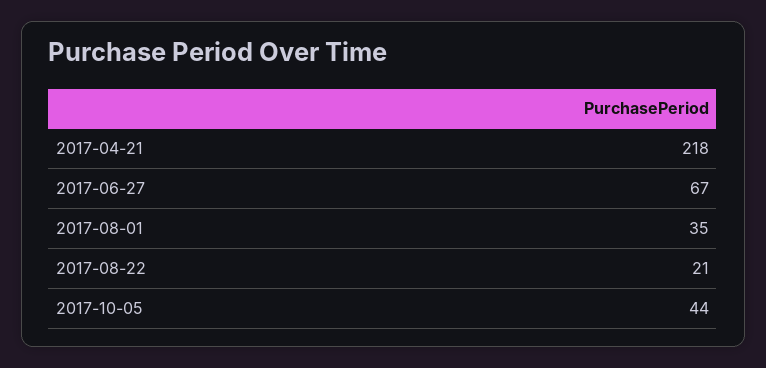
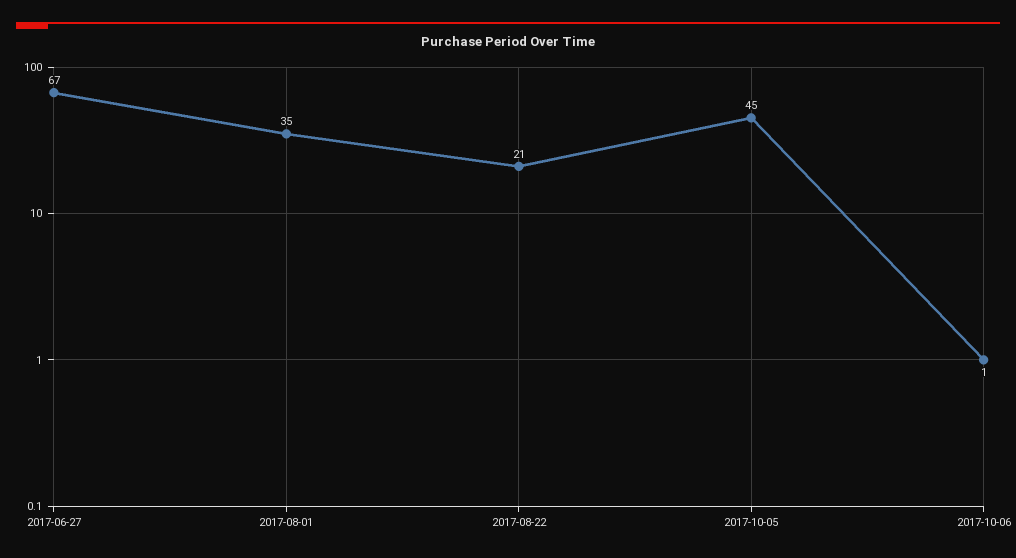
2017-04-21: 218 -> none
2017-10-05: 44 -> 45
2017-10-06: none -> 1

